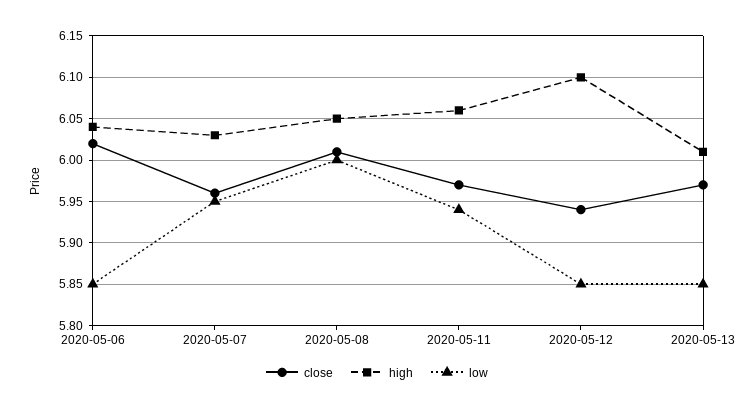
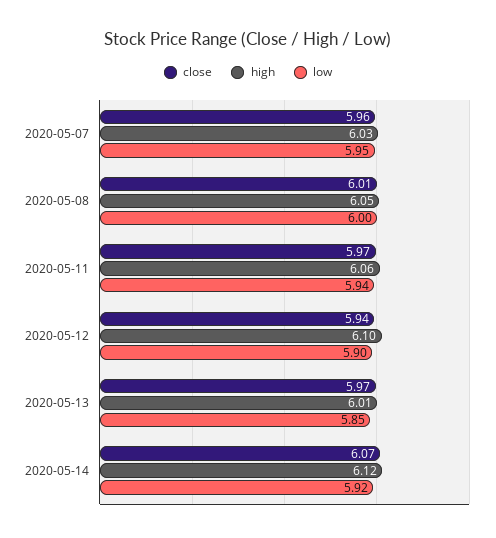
close, 2020-05-06: 6.02 -> none
high, 2020-05-06: 6.04 -> none
low, 2020-05-06: 5.85 -> none
low, 2020-05-12: 5.85 -> 5.9
close, 2020-05-14: none -> 6.07
high, 2020-05-14: none -> 6.12
low, 2020-05-14: none -> 5.92

